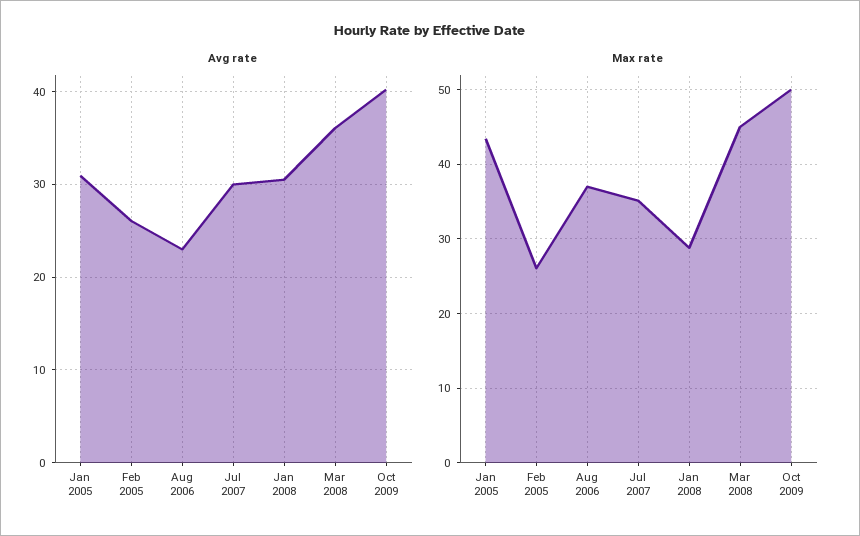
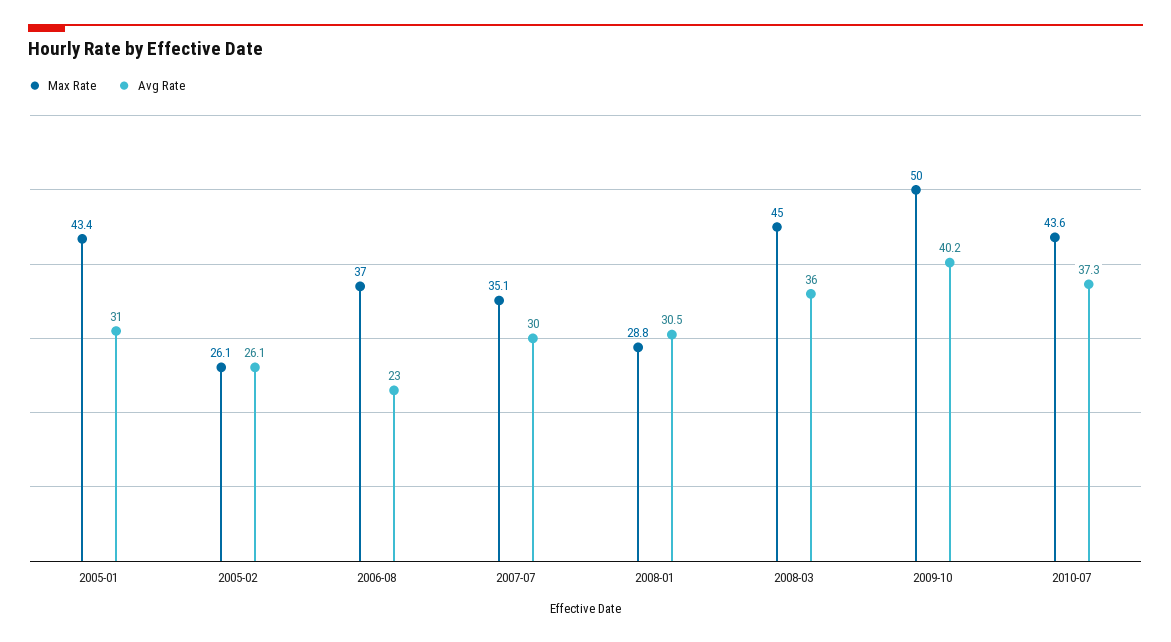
Max rate, 2010-07: none -> 43.6
Avg rate, 2010-07: none -> 37.3

